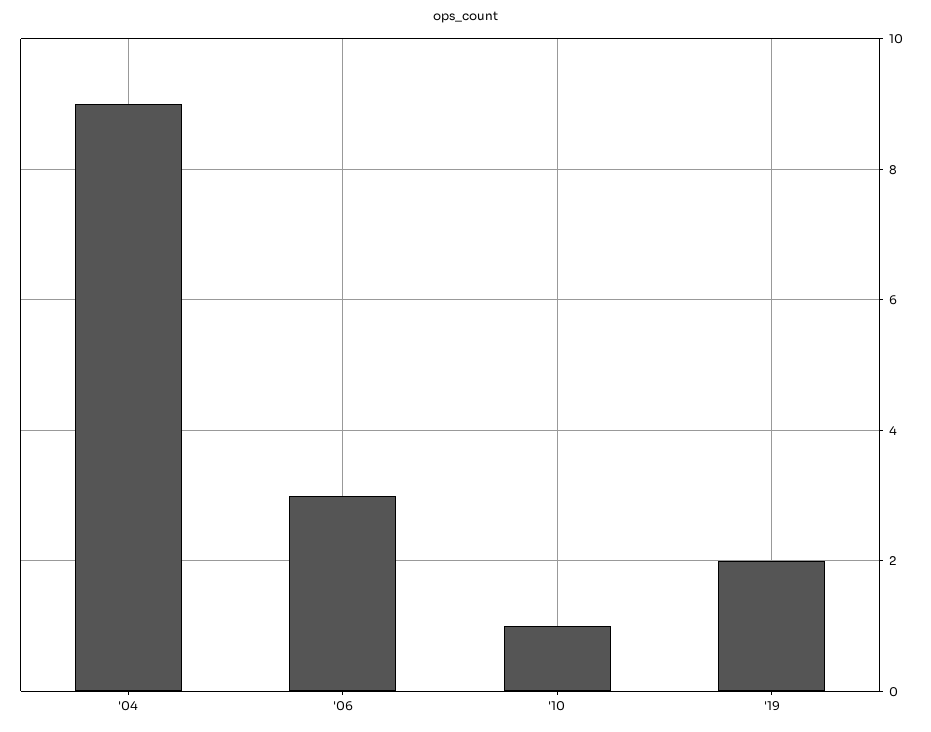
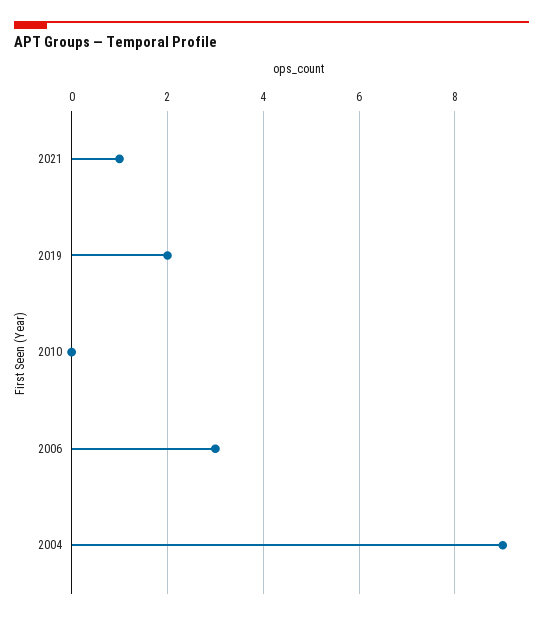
'10: 1 -> 0
2021: none -> 1

